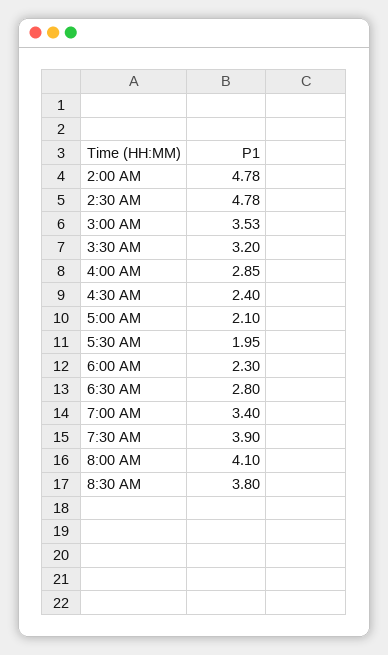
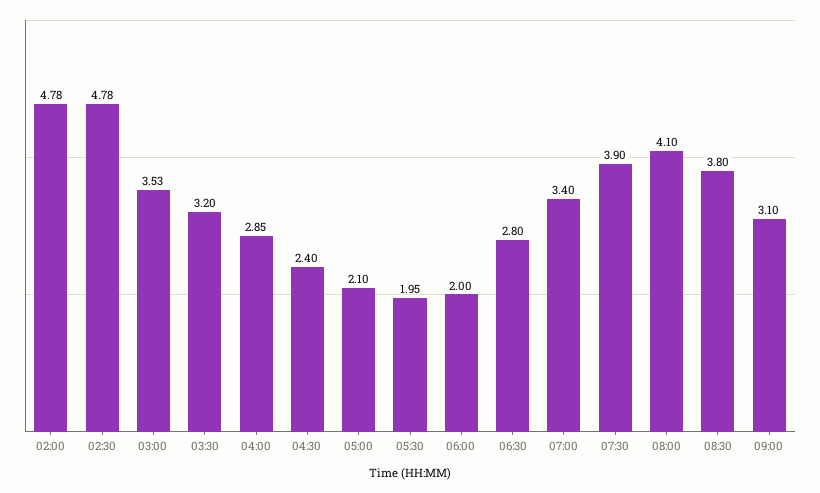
6:00 AM: 2.3 -> 2
09:00: none -> 3.1

